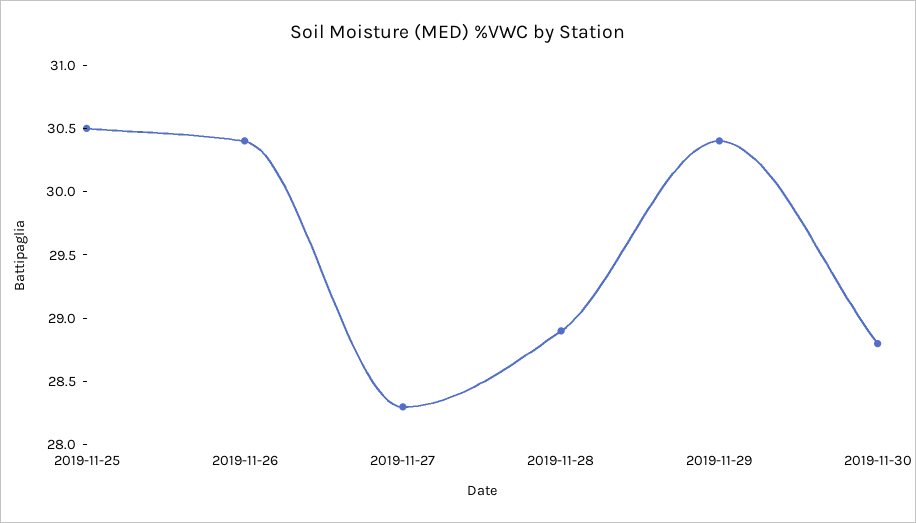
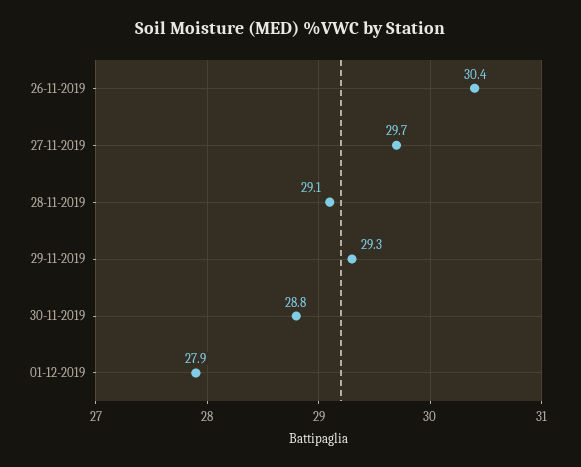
2019-11-25: 30.5 -> none
2019-11-27: 28.3 -> 29.7
2019-11-28: 28.9 -> 29.1
2019-11-29: 30.4 -> 29.3
01-12-2019: none -> 27.9

